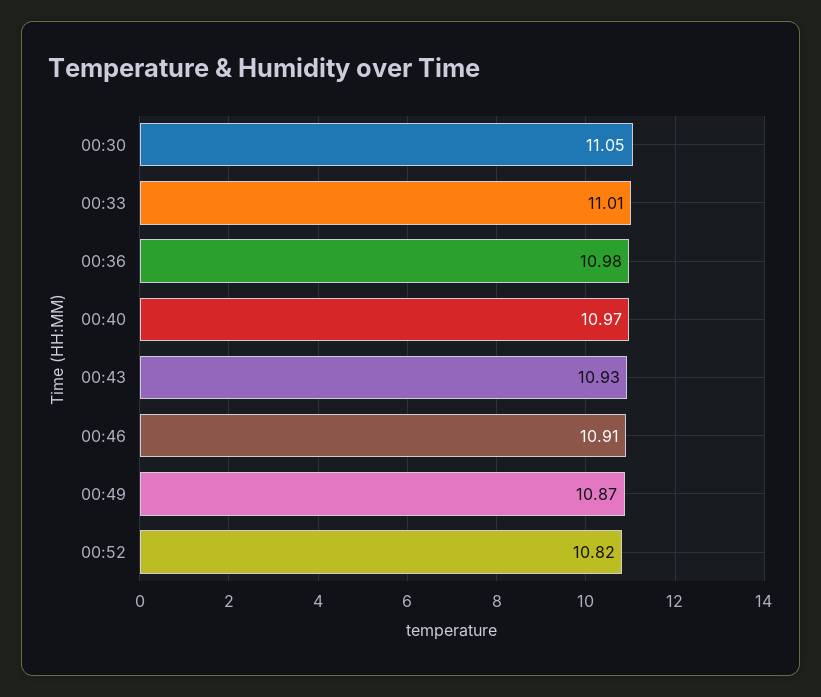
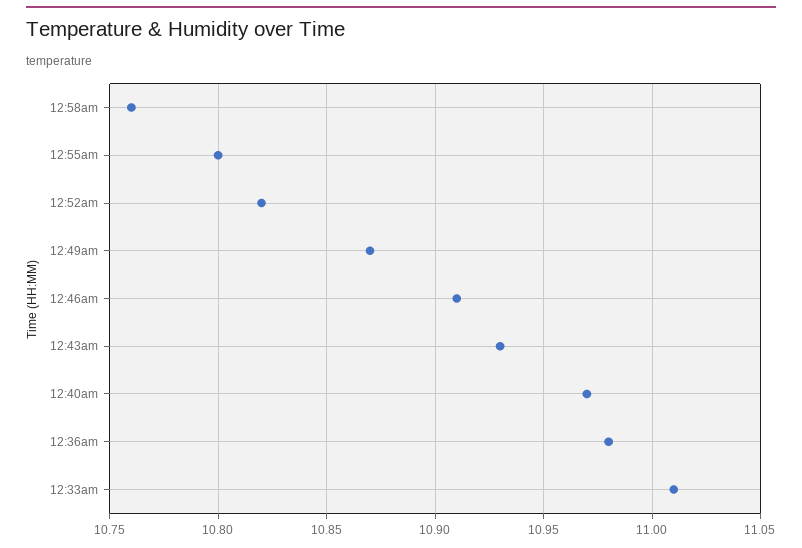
00:30: 11.05 -> none
12:58am: none -> 10.76
12:55am: none -> 10.8

